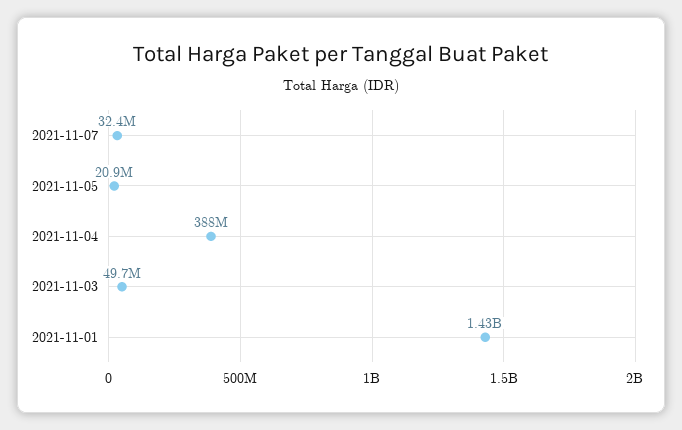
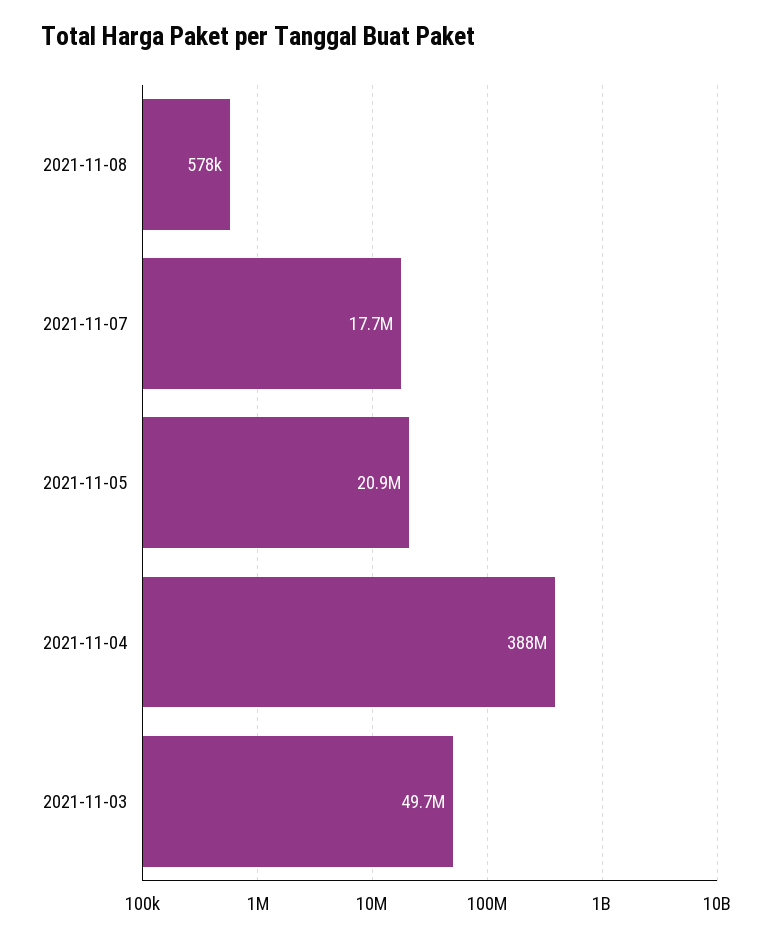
2021-11-07: 32400000 -> 17700000
2021-11-01: 1430000000 -> none
2021-11-08: none -> 578000

